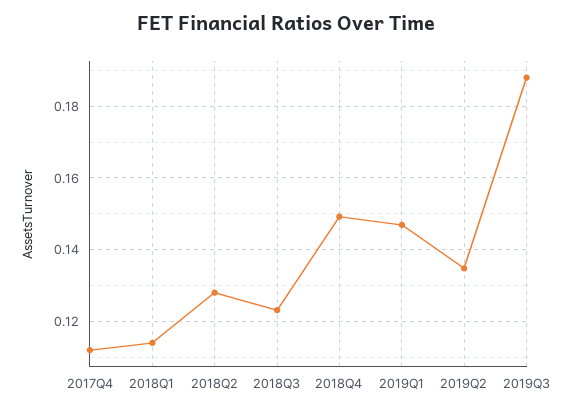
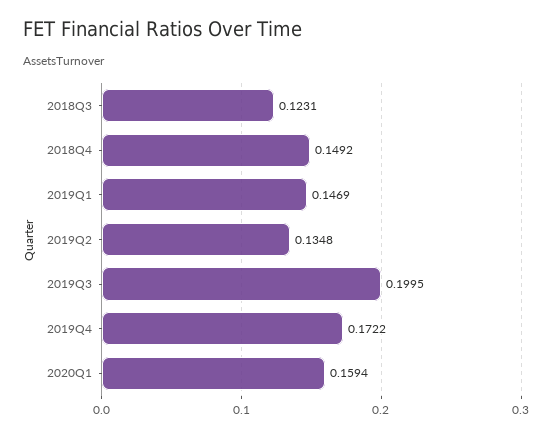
2017Q4: 0.112 -> none
2018Q1: 0.114 -> none
2018Q2: 0.128 -> none
2019Q3: 0.188 -> 0.1995
2019Q4: none -> 0.1722
2020Q1: none -> 0.1594

